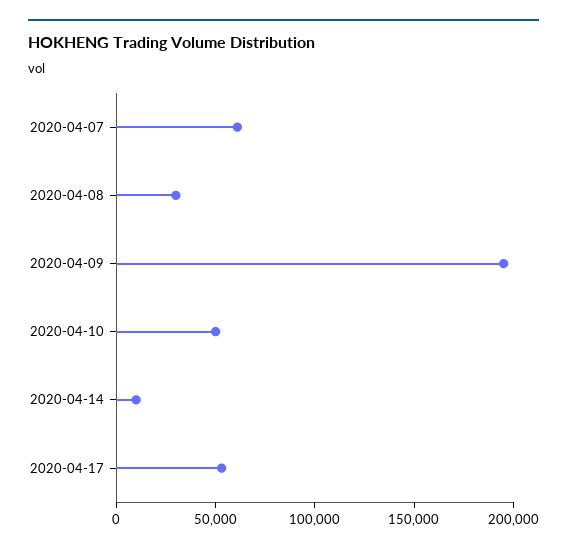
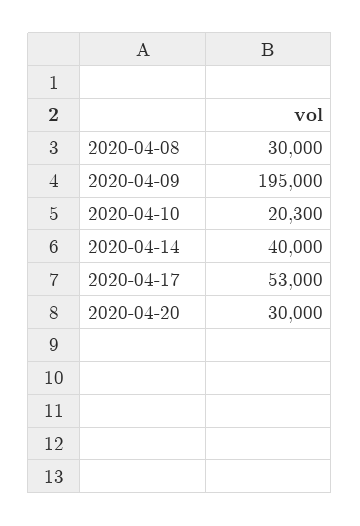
2020-04-07: 60000 -> none
2020-04-10: 50000 -> 20300
2020-04-14: 10000 -> 40000
2020-04-20: none -> 30000

